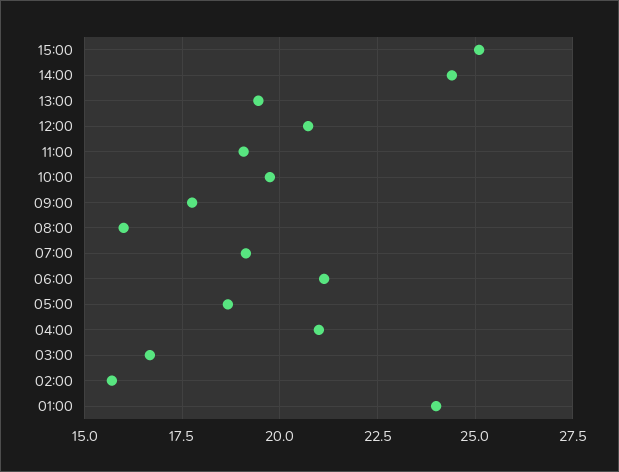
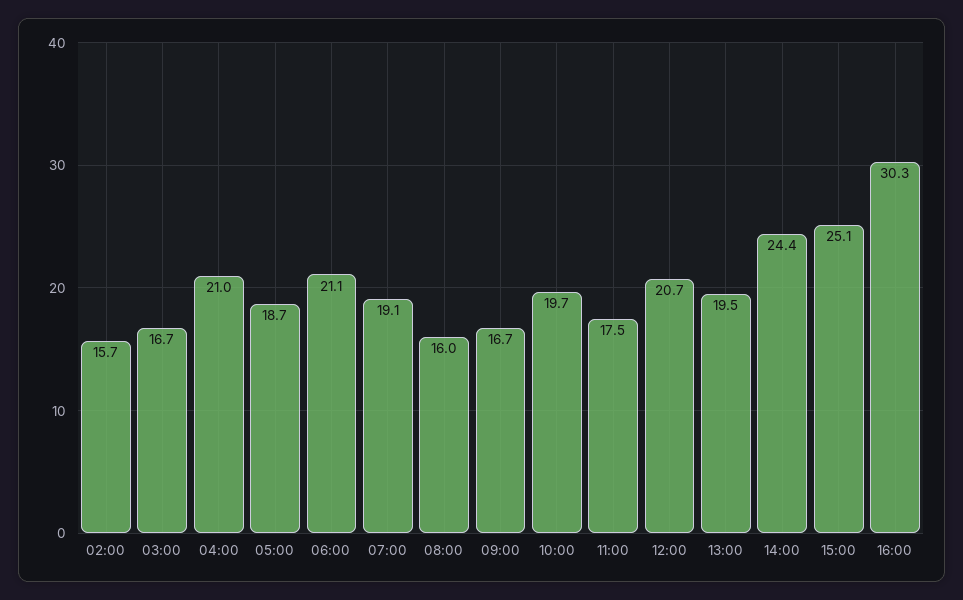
11:00: 19 -> 17.5
09:00: 17.75 -> 16.7
01:00: 24 -> none
16:00: none -> 30.3

